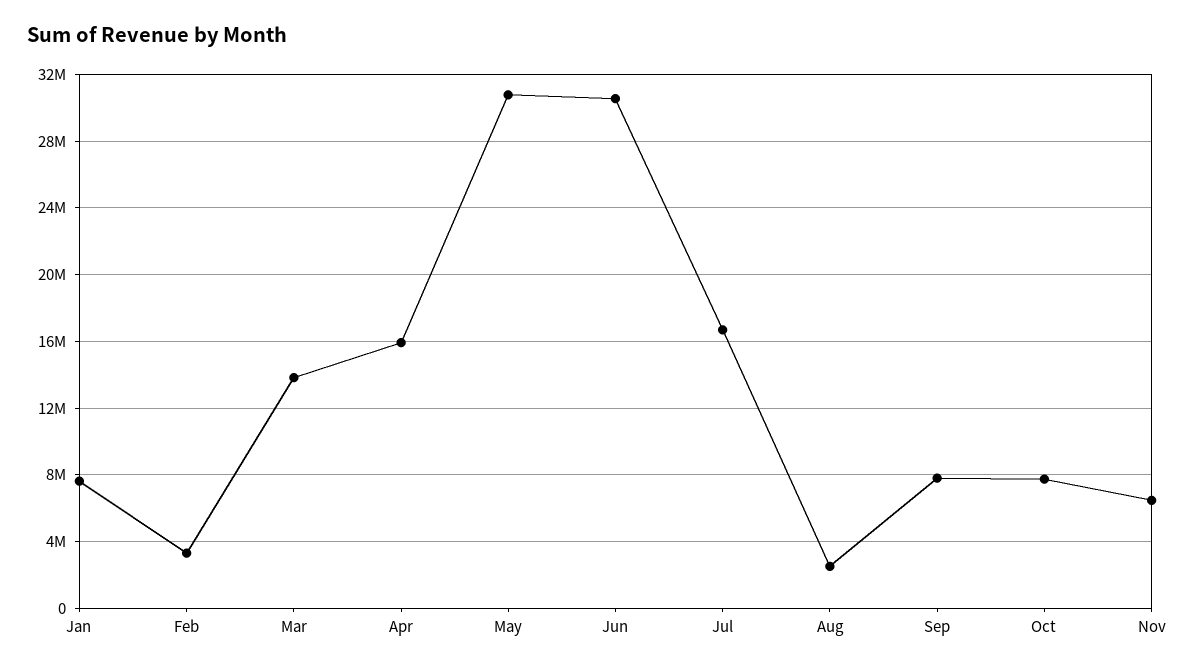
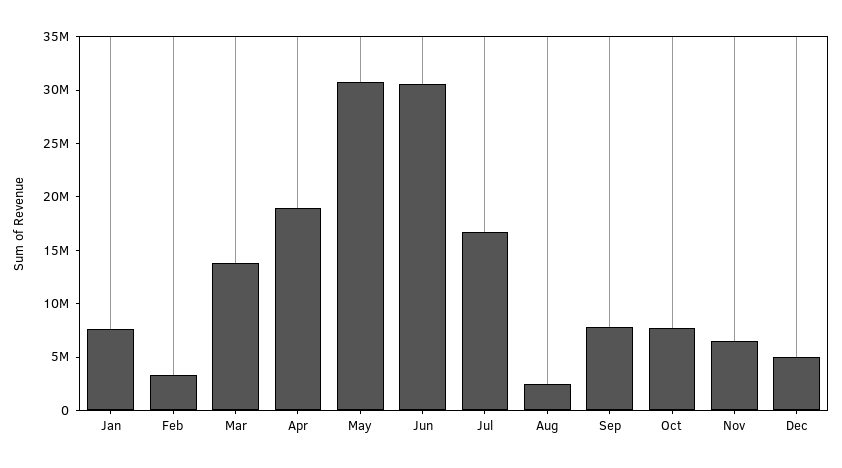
Apr: 16000000 -> 19000000
Dec: none -> 5000000

